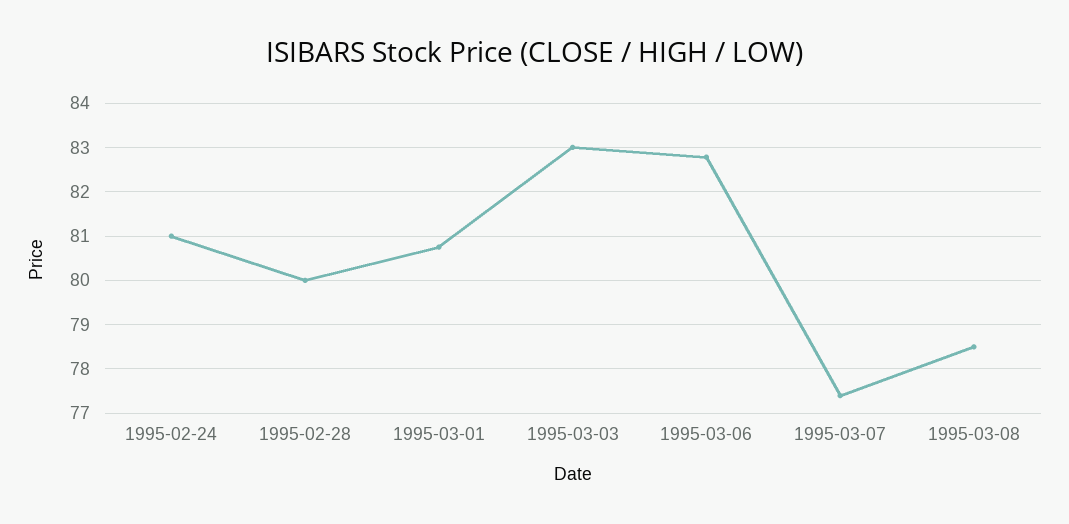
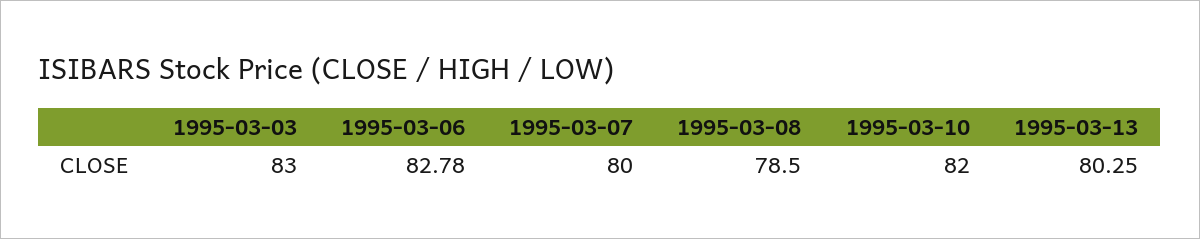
1995-02-24: 81 -> none
1995-02-28: 80 -> none
1995-03-01: 80.8 -> none
1995-03-07: 77.4 -> 80
1995-03-10: none -> 82
1995-03-13: none -> 80.25

